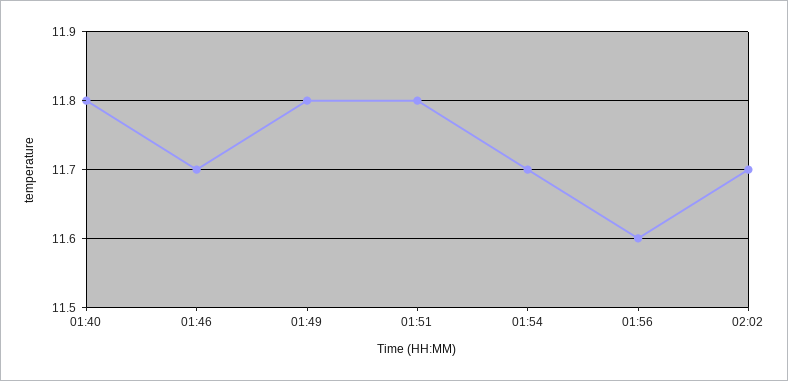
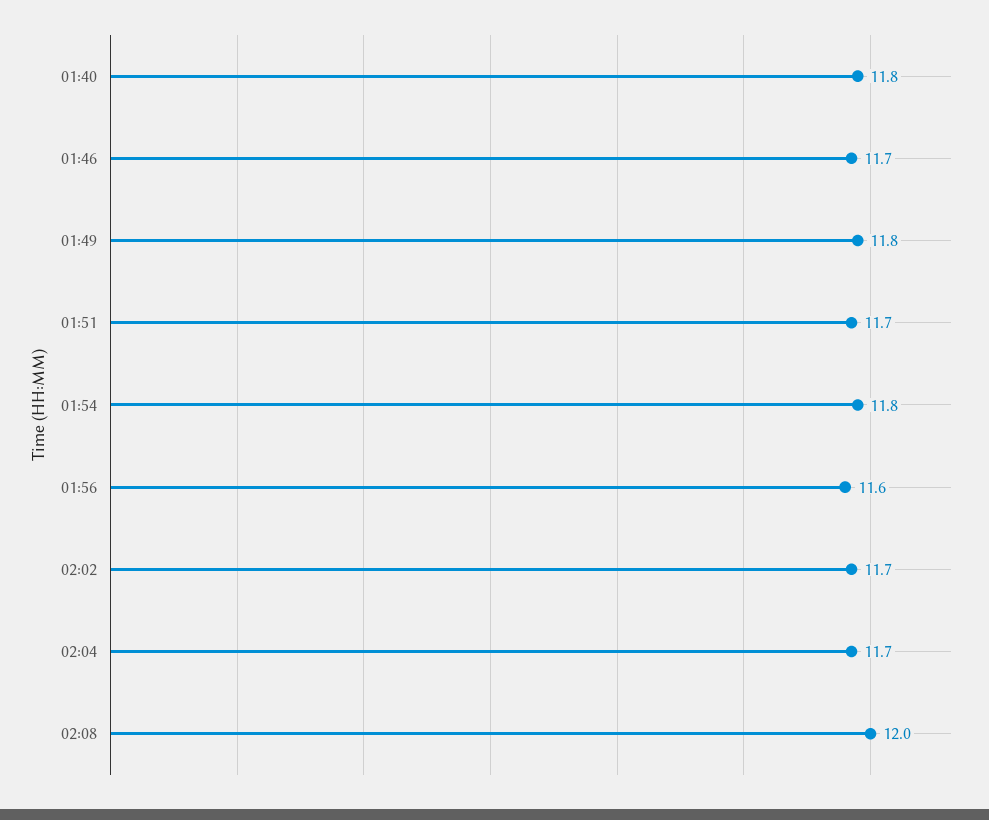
01:51: 11.8 -> 11.7
01:54: 11.7 -> 11.8
02:04: none -> 11.7
02:08: none -> 12

